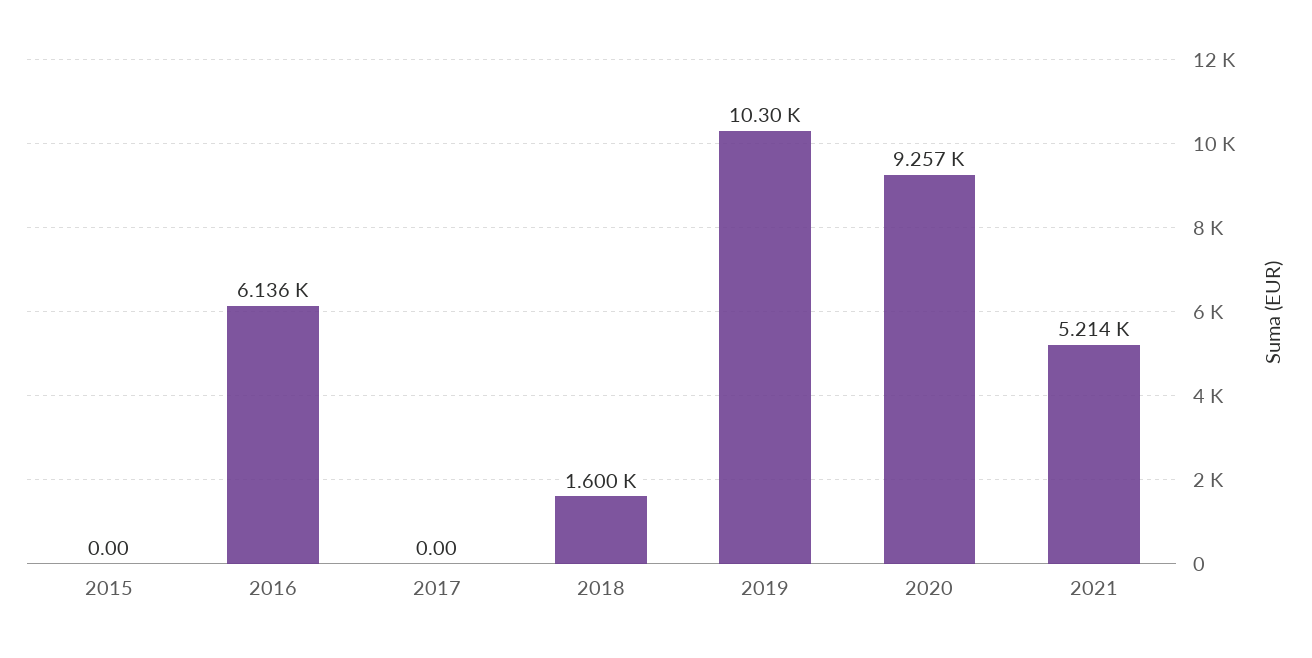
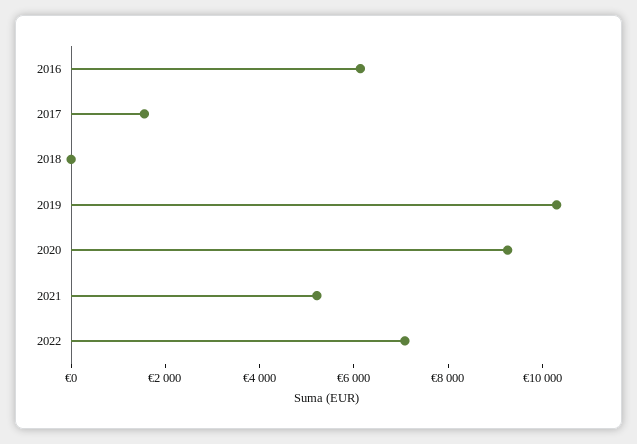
2015: 0 -> none
2017: 0 -> 1500
2018: 1600 -> 0
2022: none -> 7000

